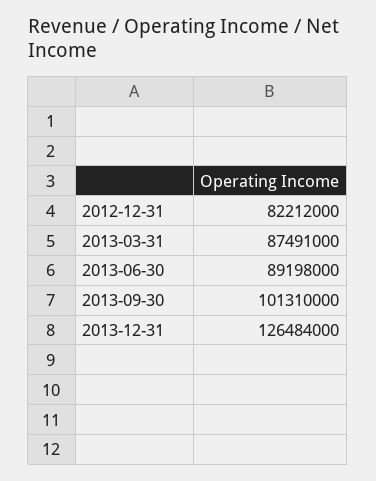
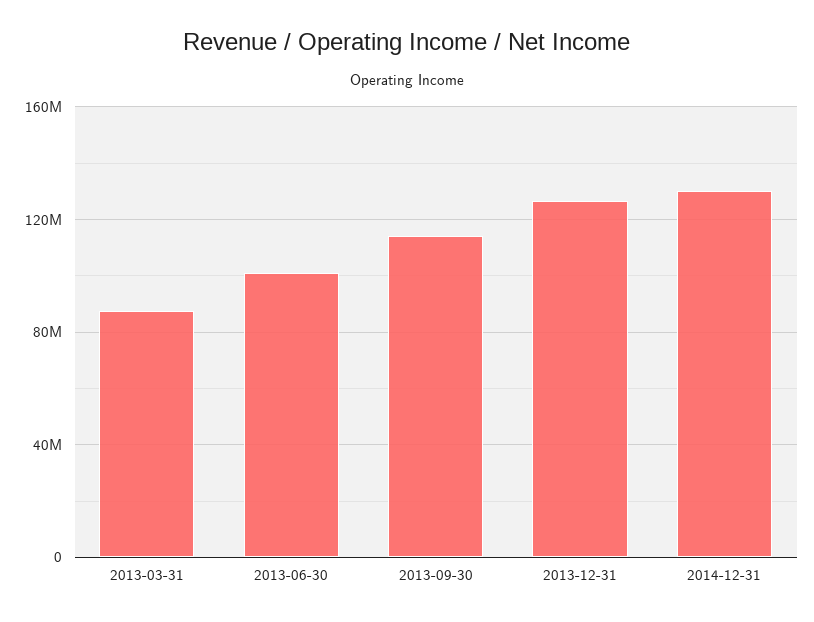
2012-12-31: 82212000 -> none
2013-06-30: 89198000 -> 100000000
2013-09-30: 101310000 -> 115000000
2014-12-31: none -> 130000000

